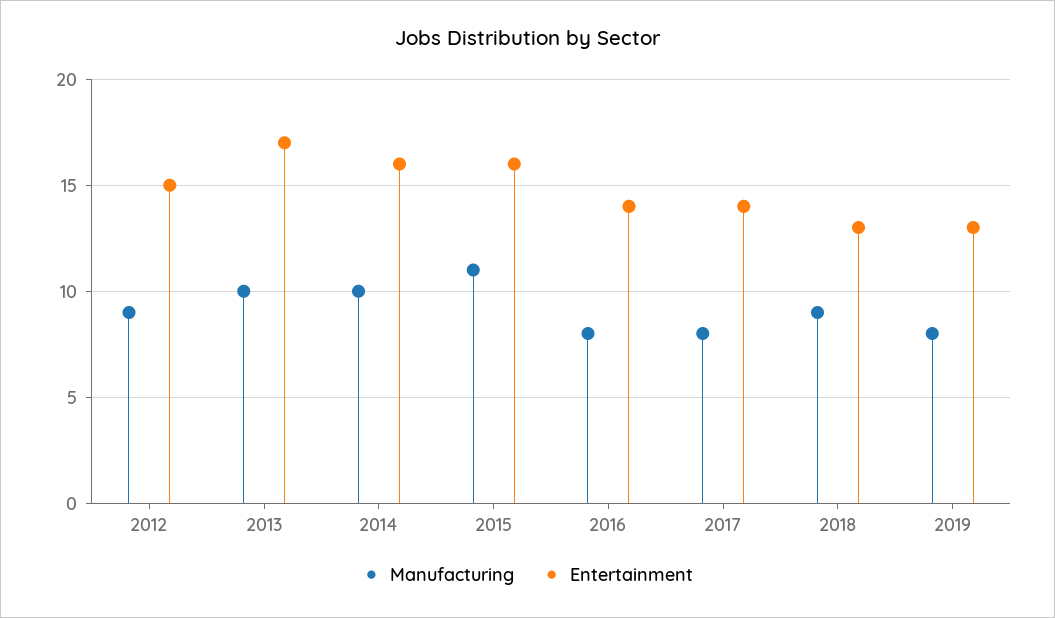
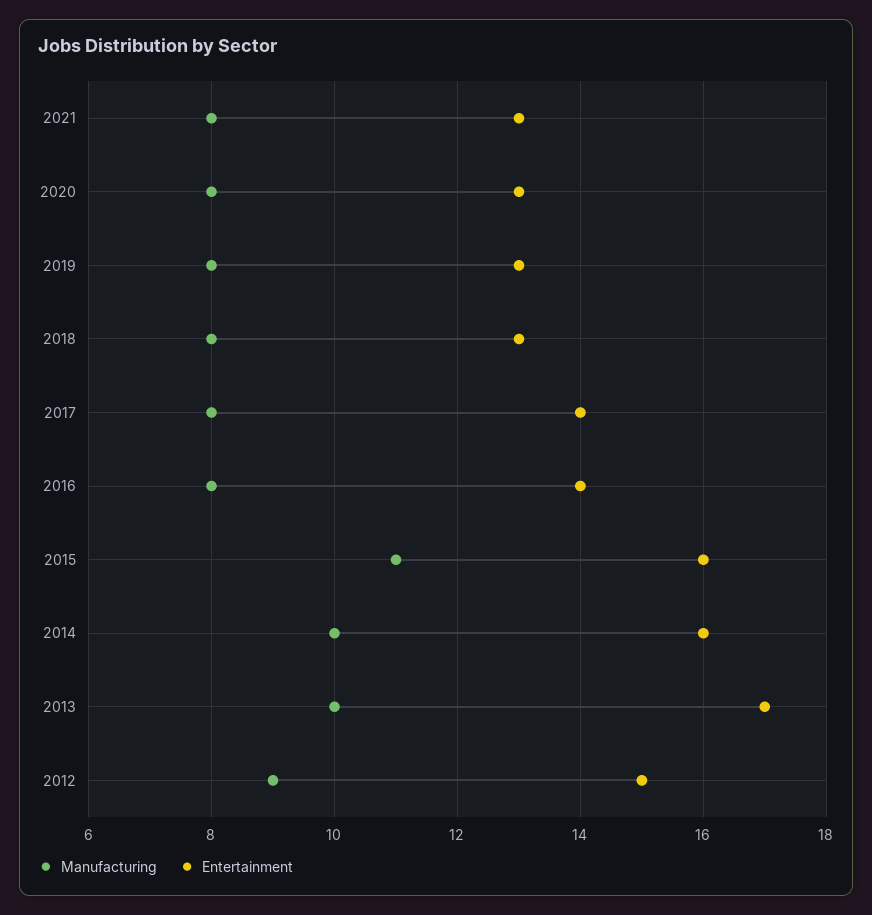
Manufacturing, 2018: 9 -> 8
Manufacturing, 2021: none -> 8
Entertainment, 2021: none -> 13
Manufacturing, 2020: none -> 8
Entertainment, 2020: none -> 13

